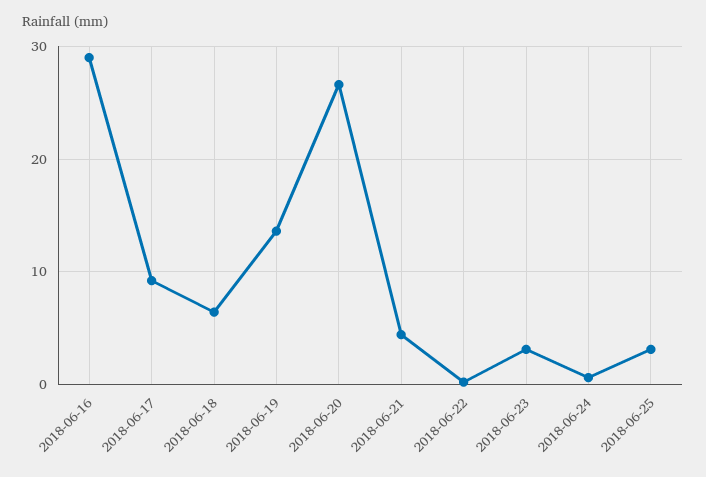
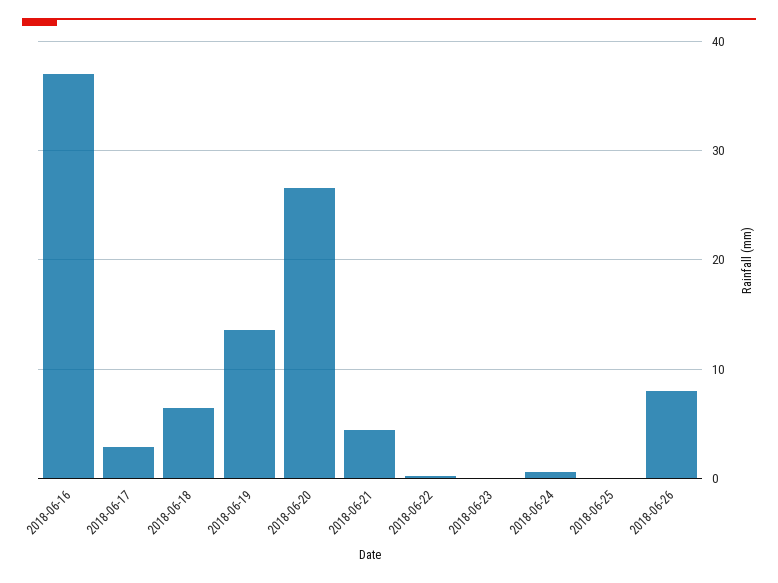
2018-06-16: 29 -> 37
2018-06-17: 9 -> 3
2018-06-23: 3 -> 0
2018-06-25: 3 -> 0
2018-06-26: none -> 8

